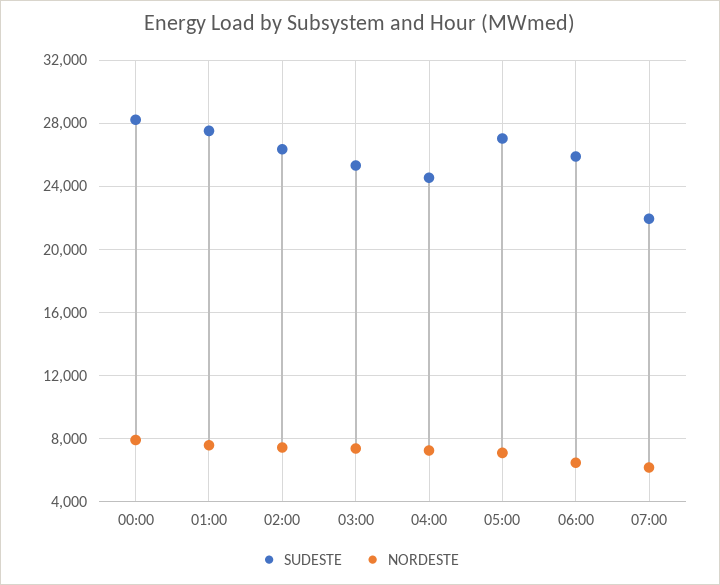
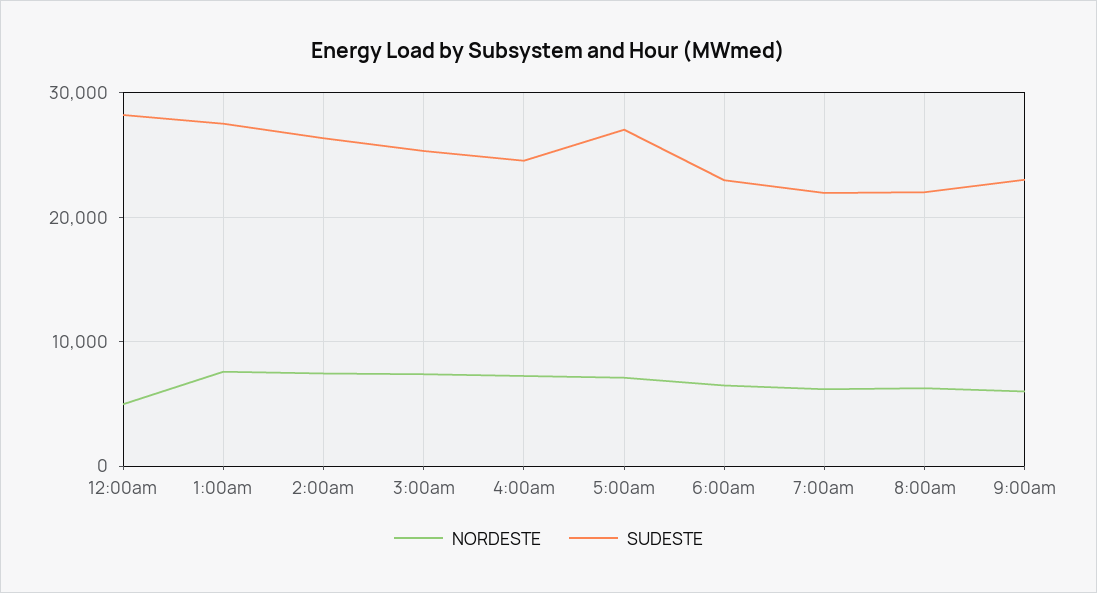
NORDESTE, 00:00: 8000 -> 5000
SUDESTE, 06:00: 26000 -> 23000
NORDESTE, 8:00am: none -> 6000
SUDESTE, 8:00am: none -> 22000
NORDESTE, 9:00am: none -> 6000
SUDESTE, 9:00am: none -> 23000

